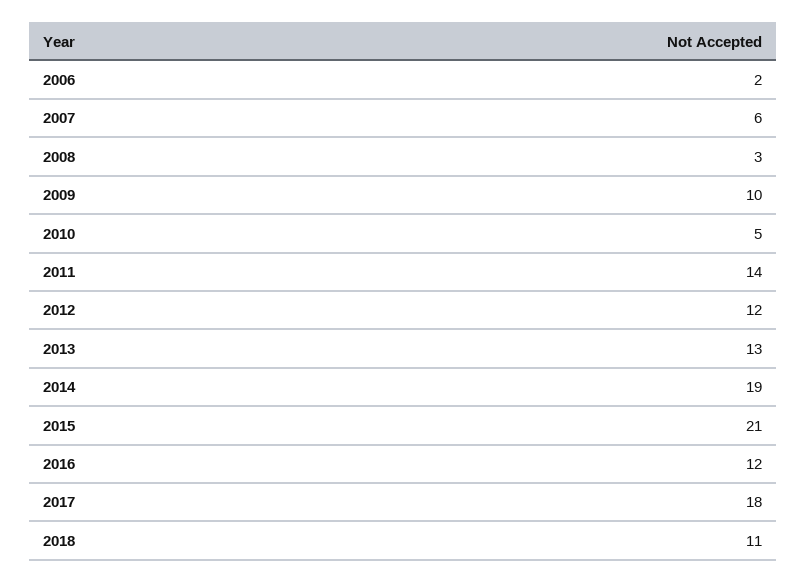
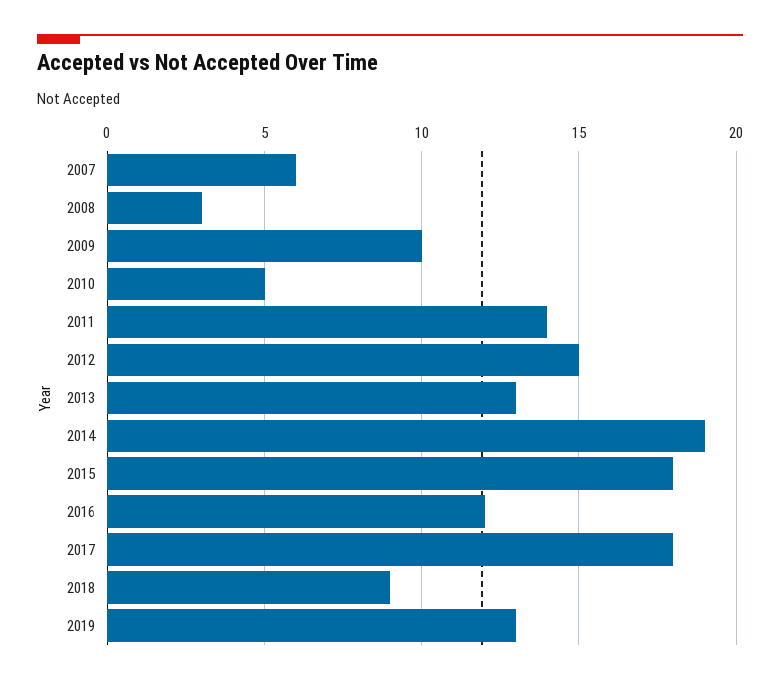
2006: 2 -> none
2012: 12 -> 15
2015: 21 -> 18
2018: 11 -> 9
2019: none -> 13

